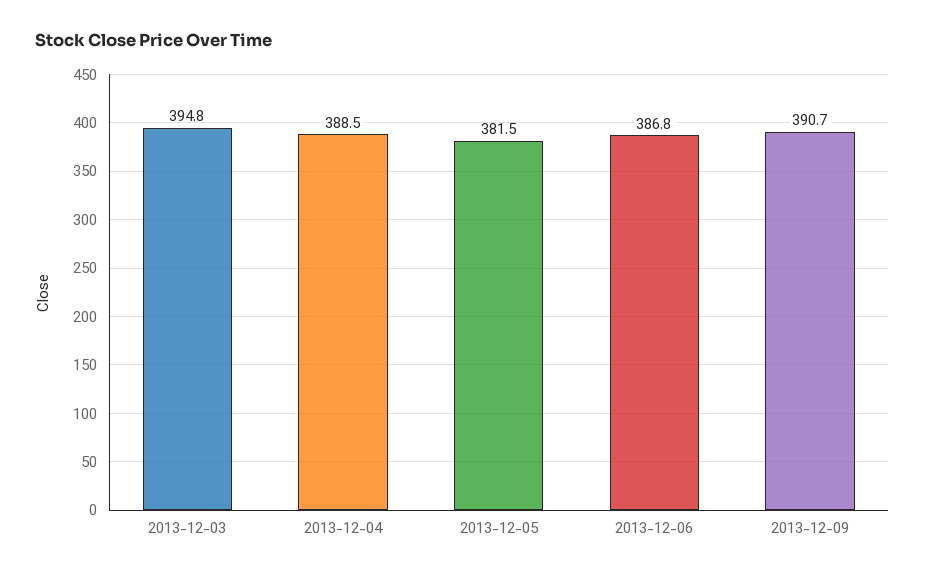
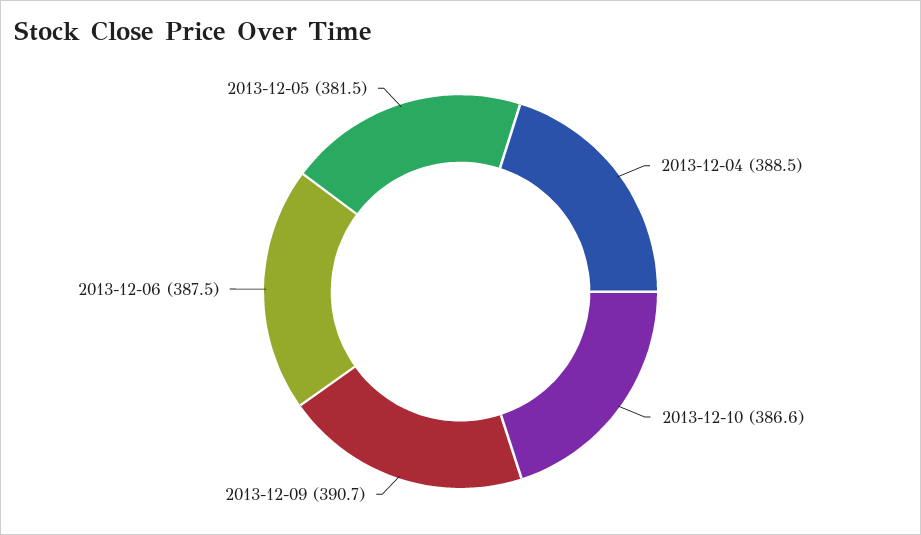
2013-12-03: 394.8 -> none
2013-12-06: 386.8 -> 387.5
2013-12-10: none -> 386.6

